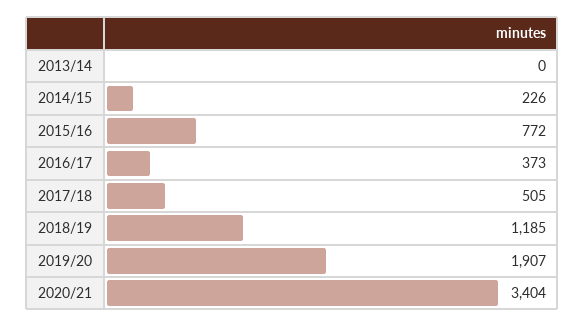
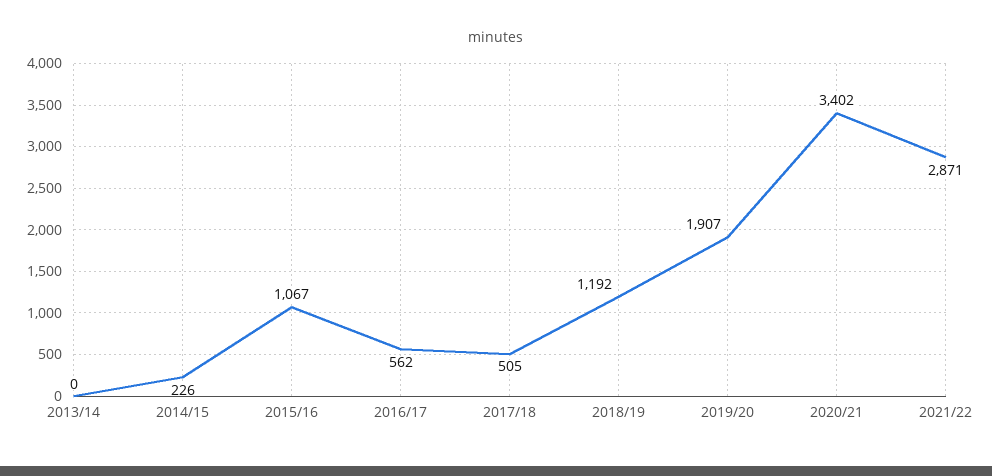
2015/16: 772 -> 1067
2016/17: 373 -> 562
2018/19: 1185 -> 1192
2020/21: 3404 -> 3402
2021/22: none -> 2871

